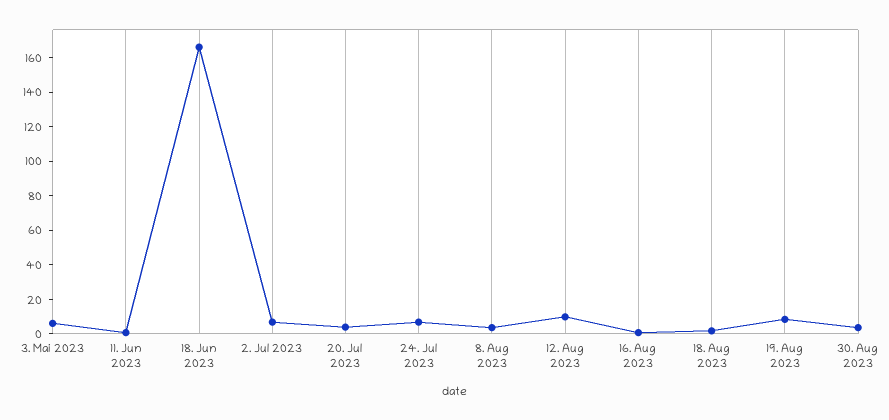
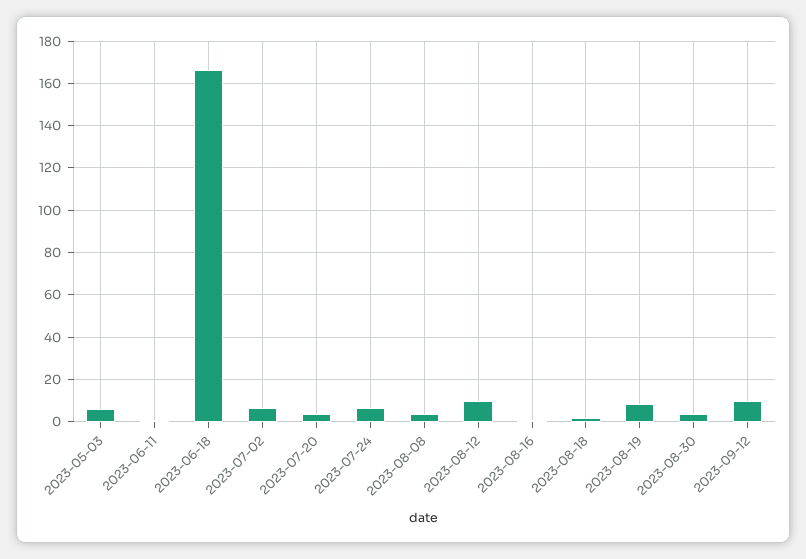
2023-09-12: none -> 10

